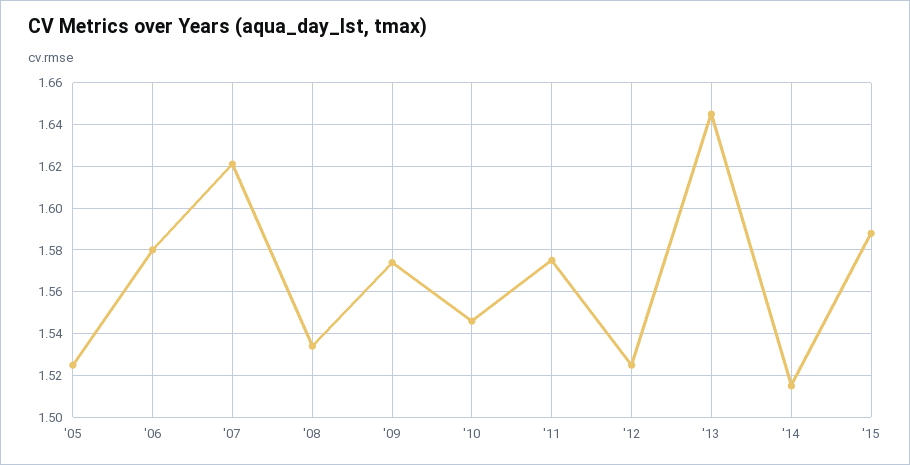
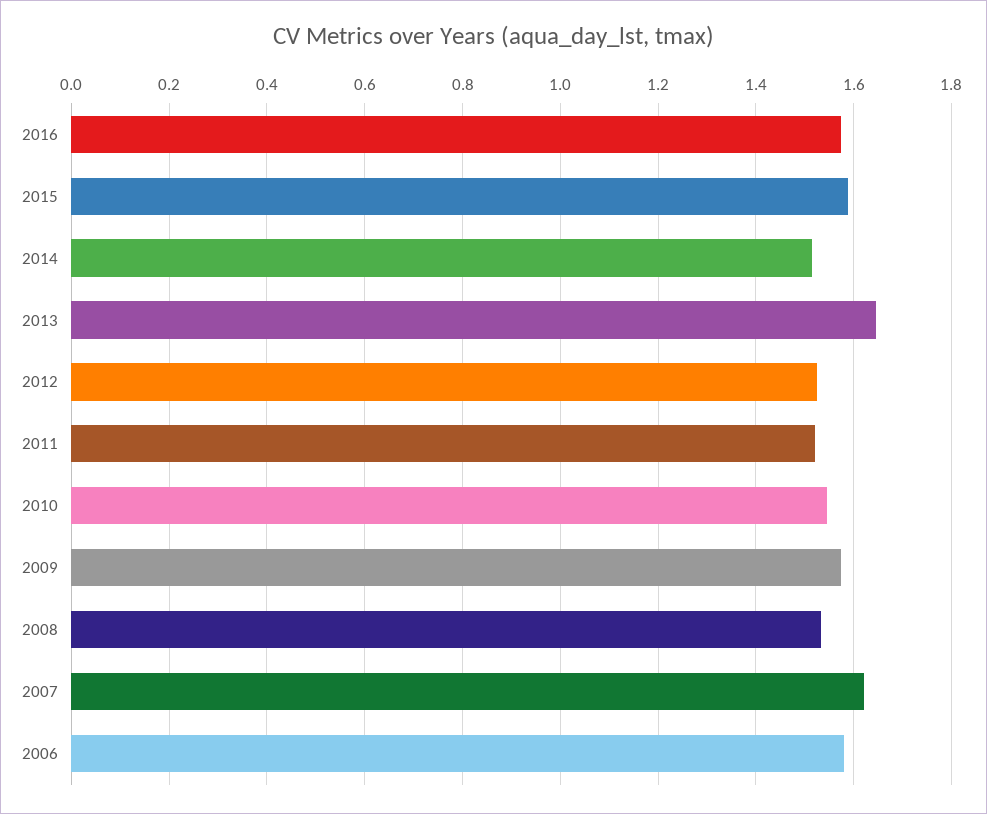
'05: 1.525 -> none
'11: 1.575 -> 1.52
2016: none -> 1.58

